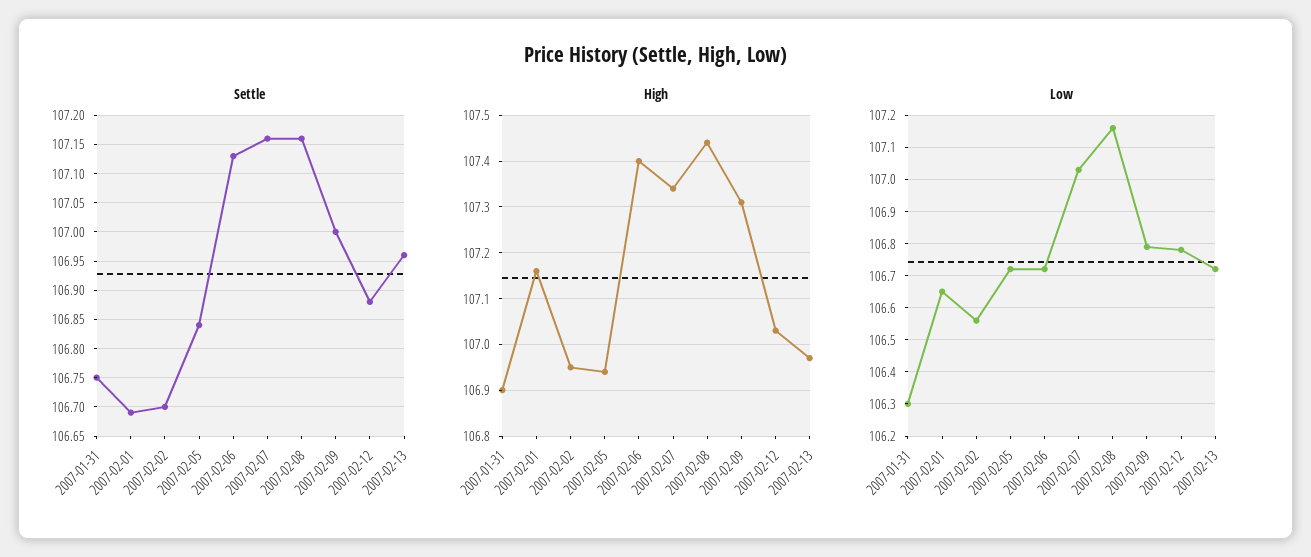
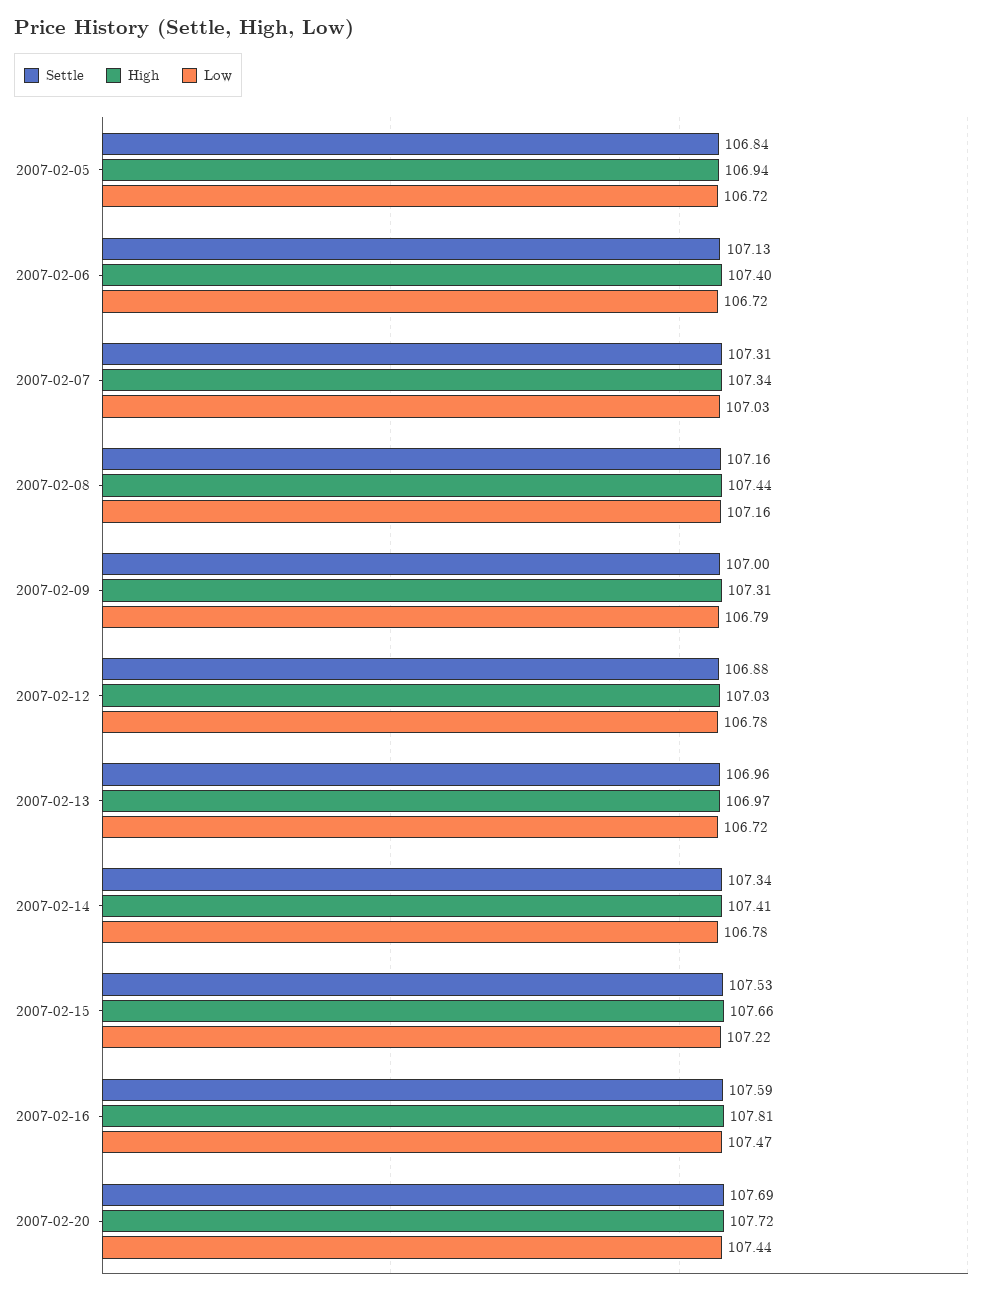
Settle, 2007-01-31: 106.75 -> none
Settle, 2007-02-01: 106.7 -> none
Settle, 2007-02-02: 106.7 -> none
Settle, 2007-02-07: 107.15 -> 107.31
High, 2007-01-31: 106.9 -> none
High, 2007-02-01: 107.15 -> none
High, 2007-02-02: 106.95 -> none
Low, 2007-01-31: 106.3 -> none
Low, 2007-02-01: 106.65 -> none
Low, 2007-02-02: 106.55 -> none
Settle, 2007-02-14: none -> 107.34
High, 2007-02-14: none -> 107.41
Low, 2007-02-14: none -> 106.78
Settle, 2007-02-15: none -> 107.53
High, 2007-02-15: none -> 107.66
Low, 2007-02-15: none -> 107.22
Settle, 2007-02-16: none -> 107.59
High, 2007-02-16: none -> 107.81
Low, 2007-02-16: none -> 107.47
Settle, 2007-02-20: none -> 107.69
High, 2007-02-20: none -> 107.72
Low, 2007-02-20: none -> 107.44

